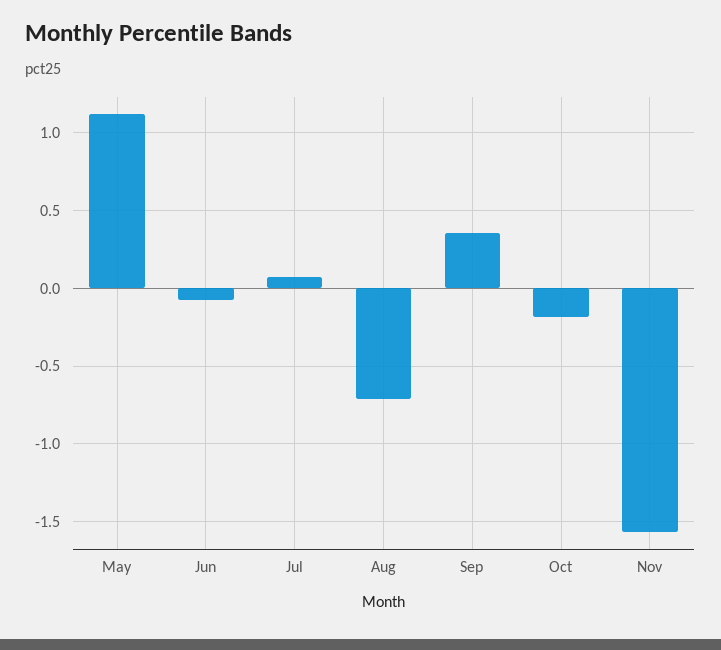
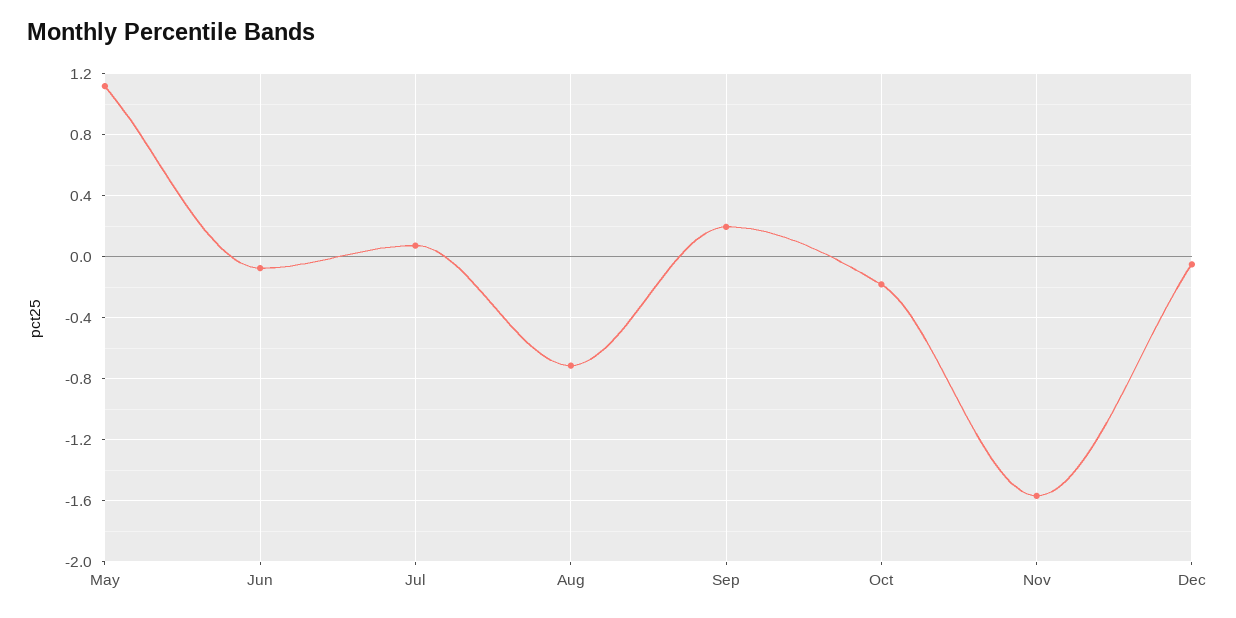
Sep: 0.35 -> 0.2
Dec: none -> -0.05

